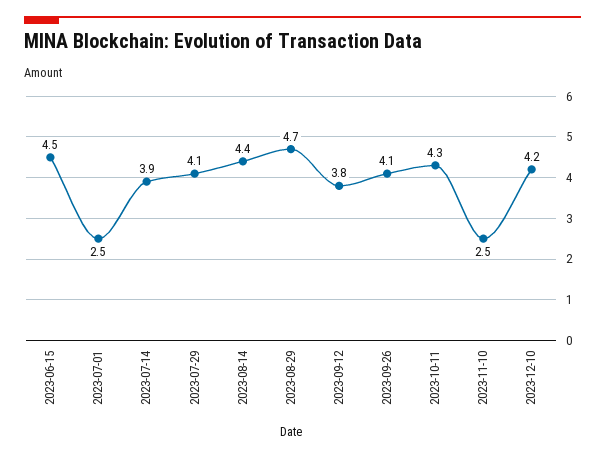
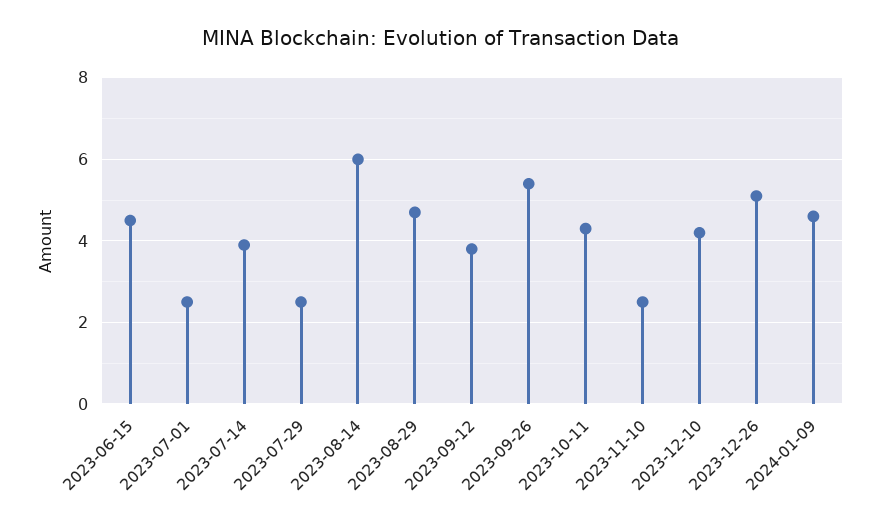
2023-07-29: 4.1 -> 2.5
2023-08-14: 4.4 -> 6
2023-09-26: 4.1 -> 5.5
2023-12-26: none -> 5
2024-01-09: none -> 4.5

